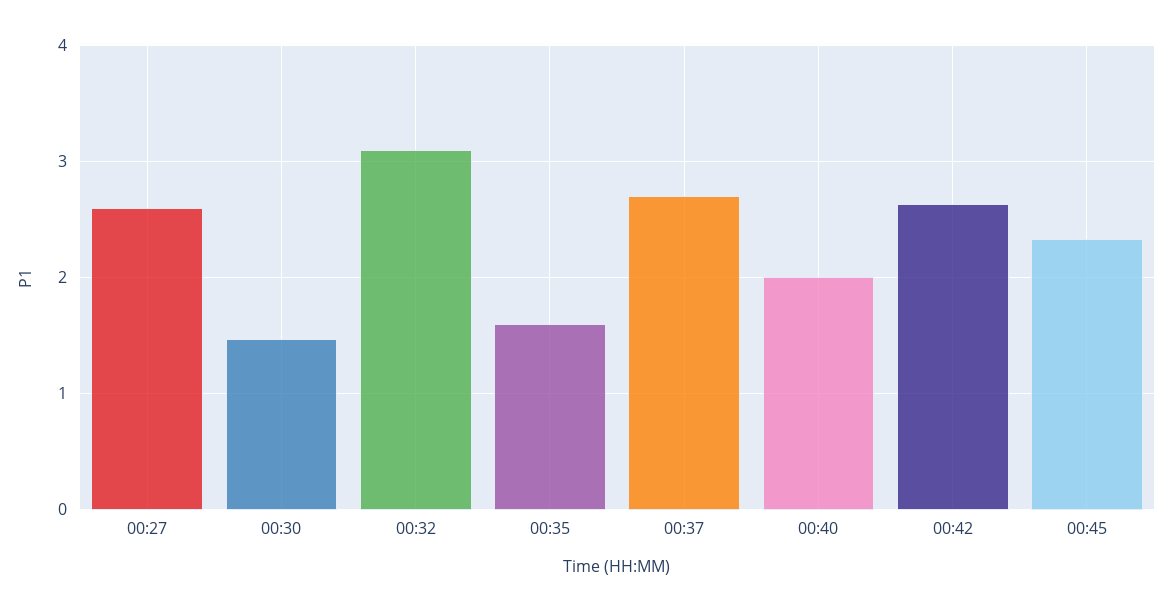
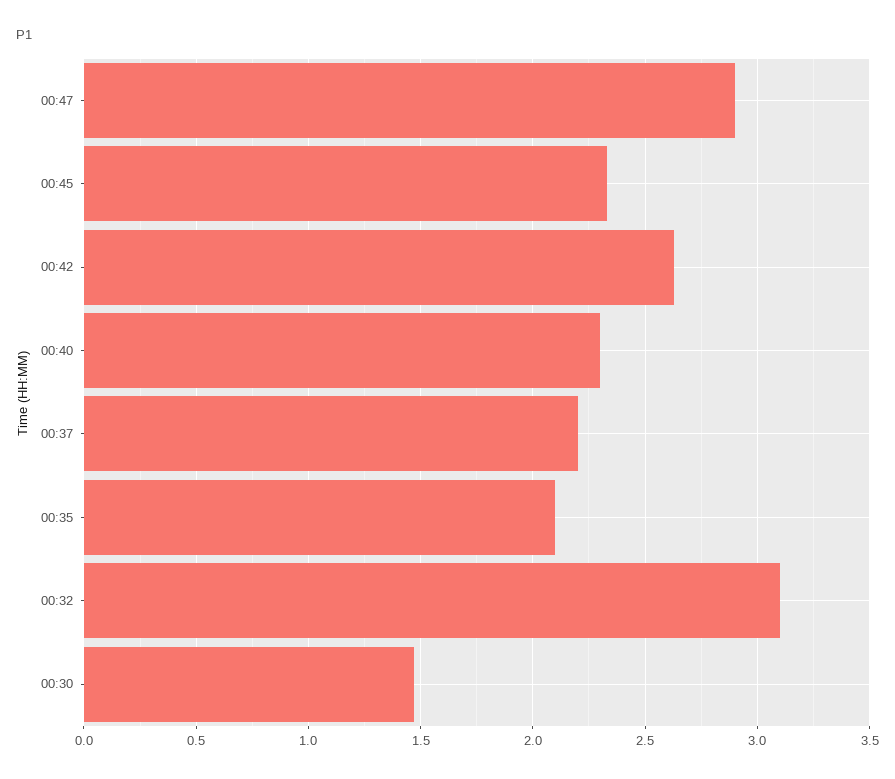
00:27: 2.6 -> none
00:35: 1.6 -> 2.1
00:37: 2.7 -> 2.2
00:40: 2 -> 2.3
00:47: none -> 2.9

